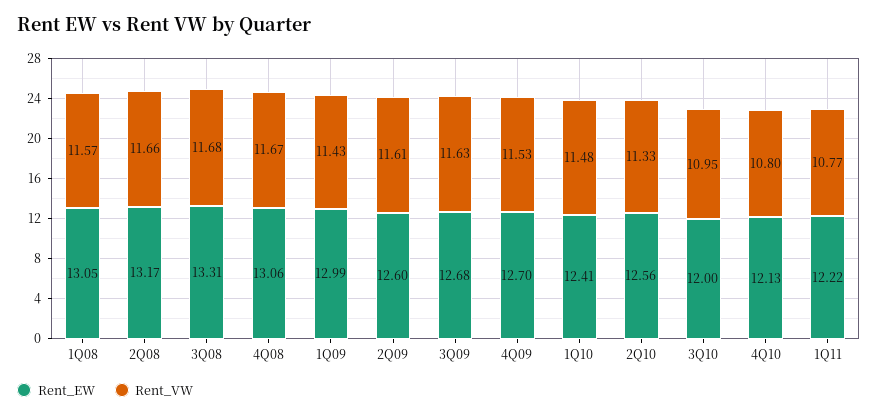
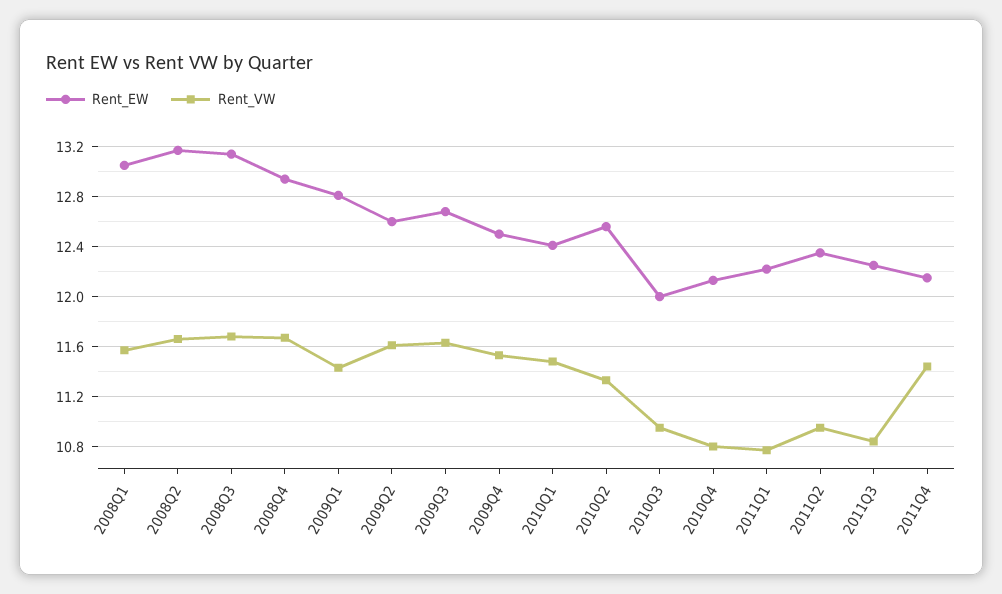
Rent_EW, 3Q08: 13.31 -> 13.15
Rent_EW, 4Q08: 13.06 -> 12.95
Rent_EW, 1Q09: 12.99 -> 12.8
Rent_EW, 4Q09: 12.7 -> 12.5
Rent_EW, 2011Q2: none -> 12.35
Rent_VW, 2011Q2: none -> 10.95
Rent_EW, 2011Q3: none -> 12.25
Rent_VW, 2011Q3: none -> 10.85
Rent_EW, 2011Q4: none -> 12.15
Rent_VW, 2011Q4: none -> 11.45

